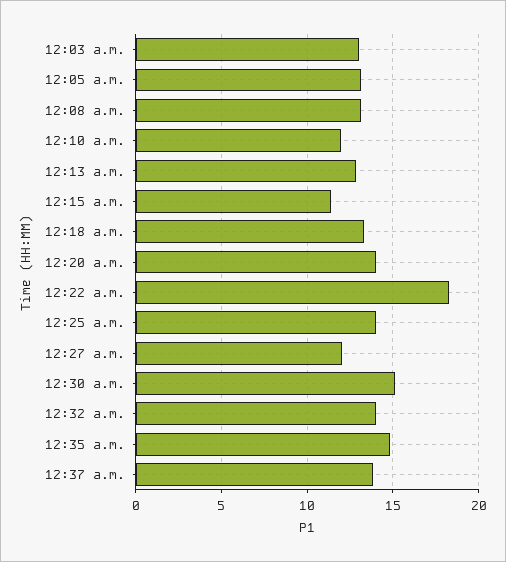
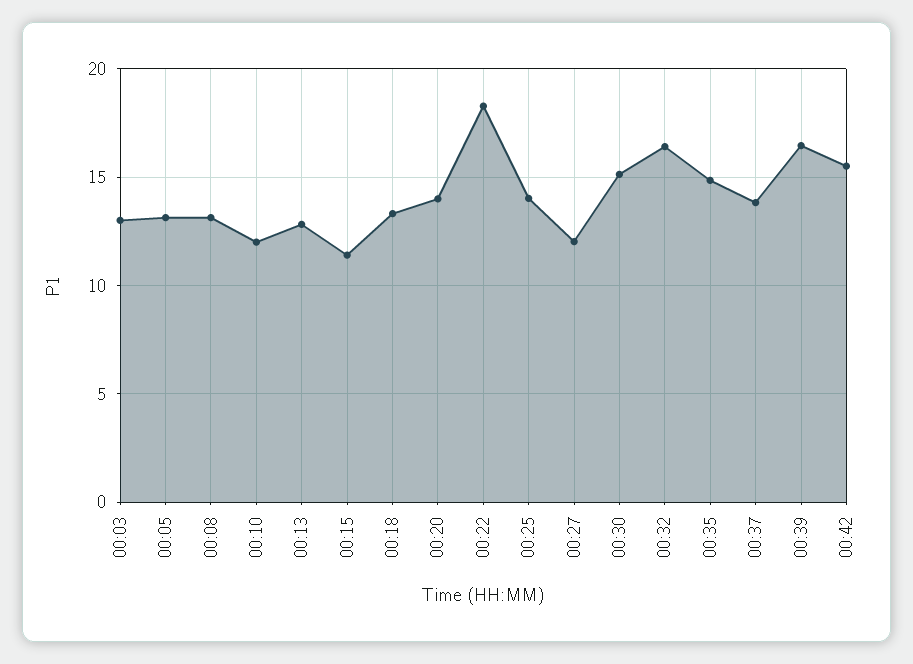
12:32 a.m.: 14 -> 16.5
00:39: none -> 16.5
00:42: none -> 15.5

